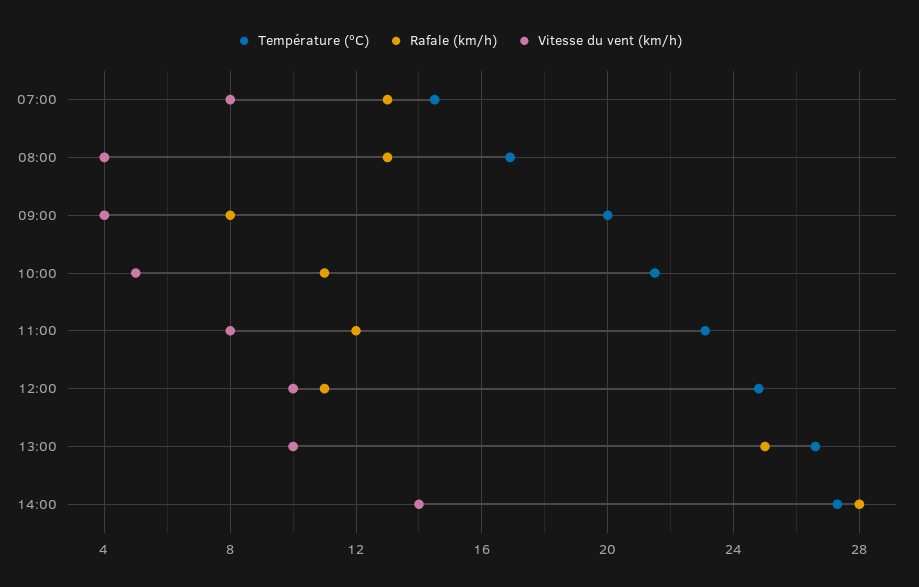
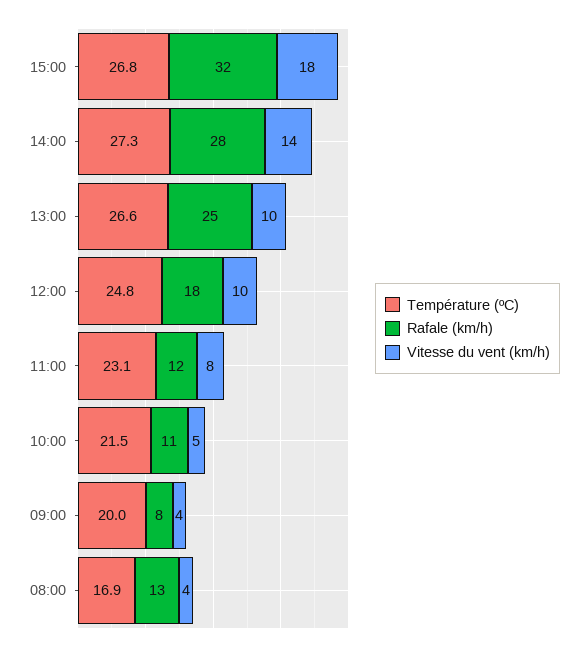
Température (ºC), 07:00: 14.5 -> none
Rafale (km/h), 07:00: 13 -> none
Vitesse du vent (km/h), 07:00: 8 -> none
Rafale (km/h), 12:00: 11 -> 18
Température (ºC), 15:00: none -> 26.8
Rafale (km/h), 15:00: none -> 32
Vitesse du vent (km/h), 15:00: none -> 18

